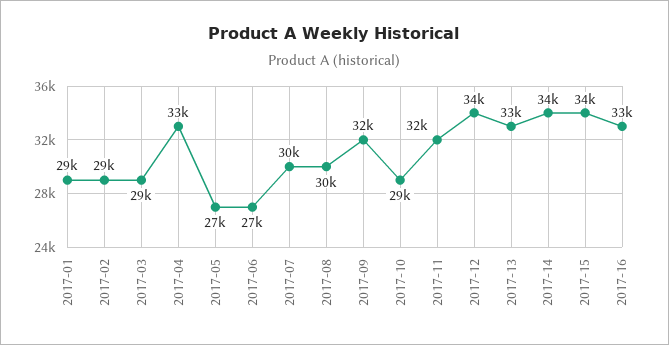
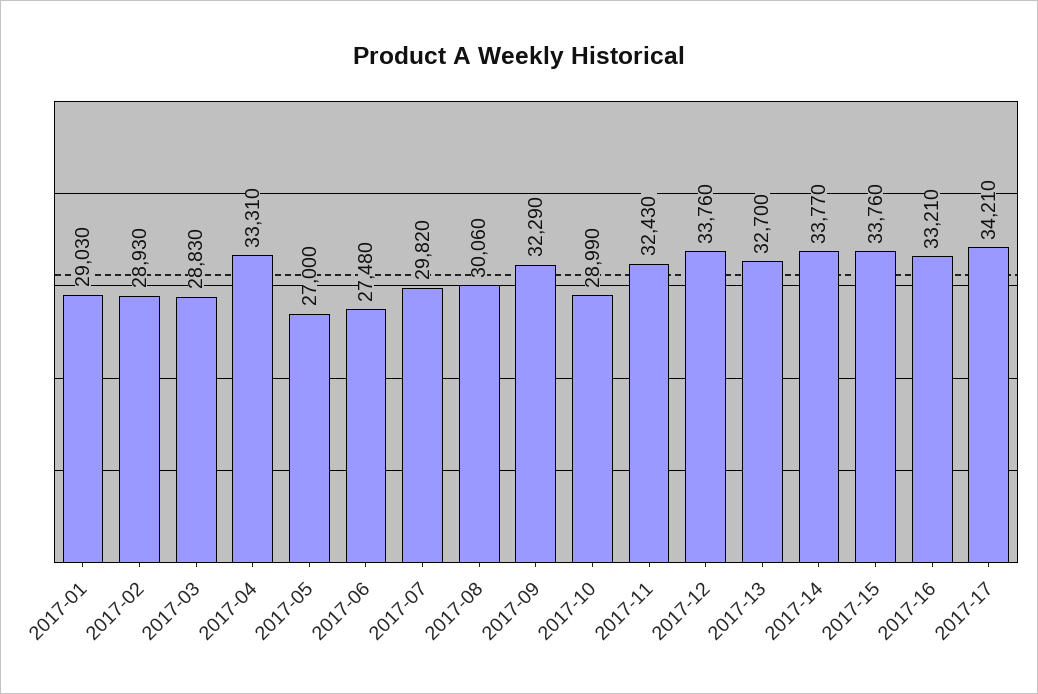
2017-17: none -> 34210

